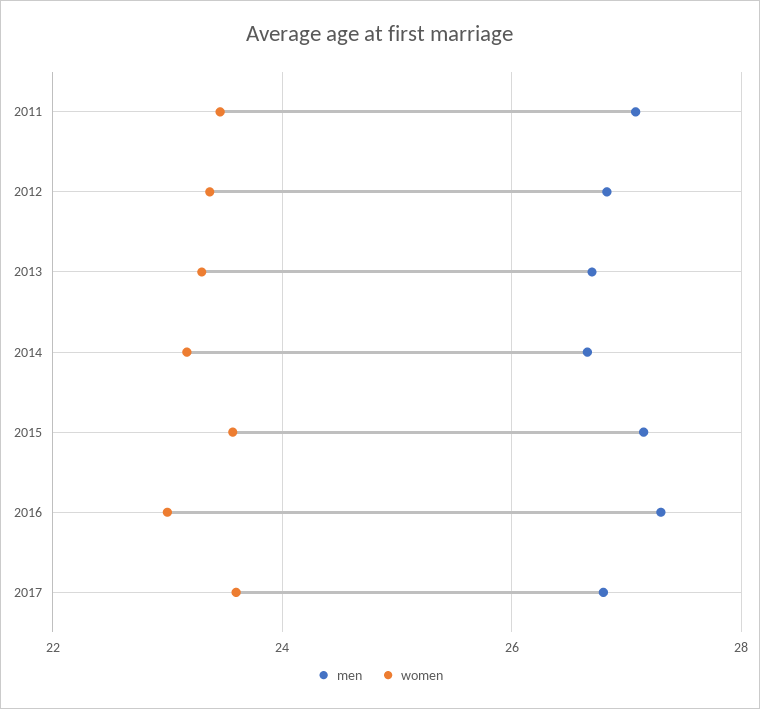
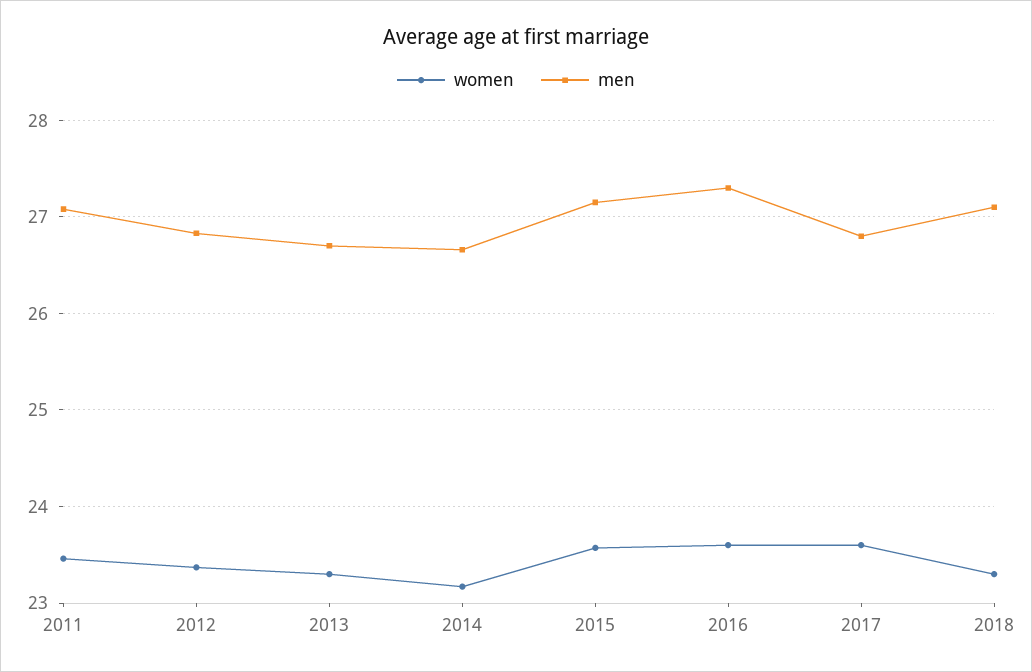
women, 2016: 23 -> 23.6
women, 2018: none -> 23.3
men, 2018: none -> 27.1

